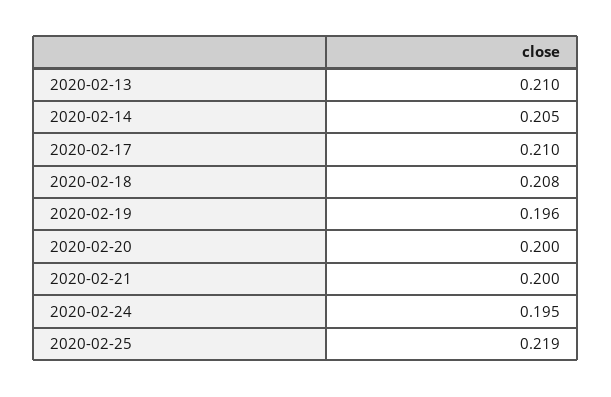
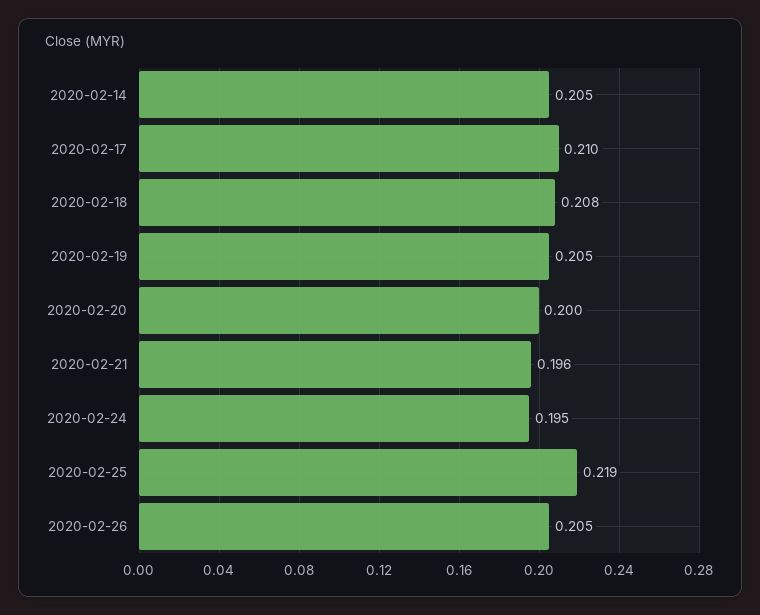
2020-02-13: 0.21 -> none
2020-02-19: 0.196 -> 0.205
2020-02-21: 0.2 -> 0.196
2020-02-26: none -> 0.205

